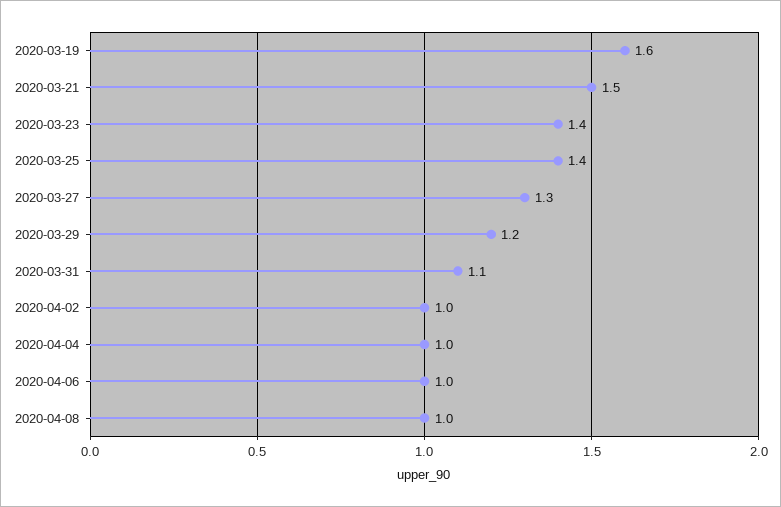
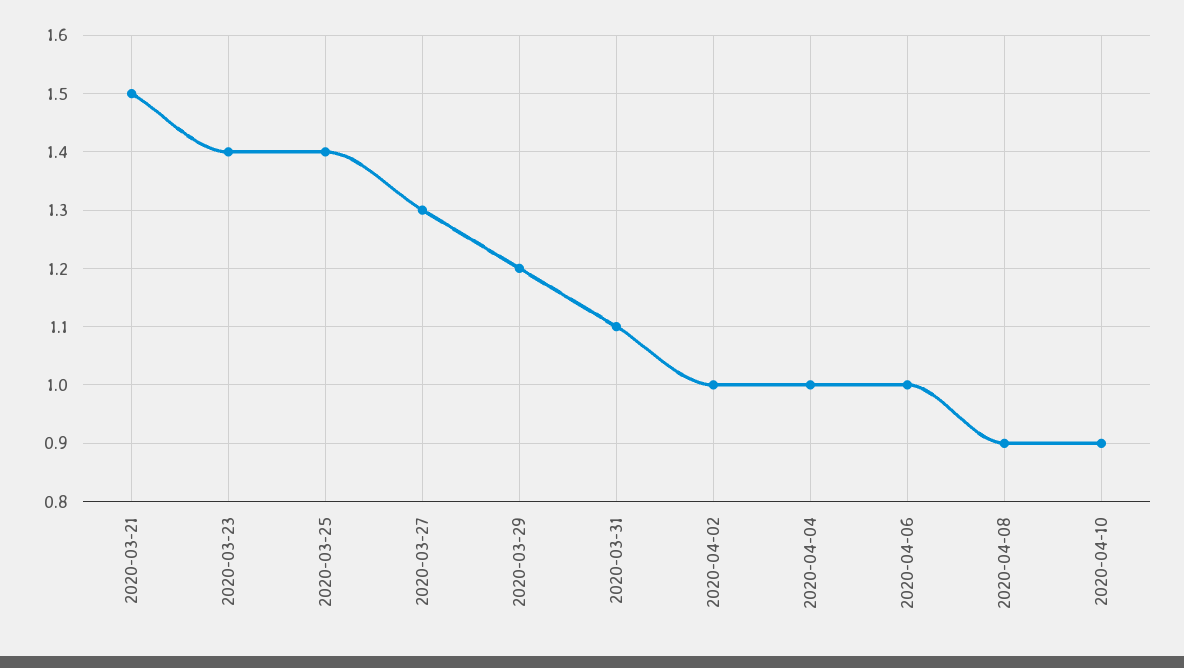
2020-03-19: 1.6 -> none
2020-04-08: 1 -> 0.9
2020-04-10: none -> 0.9

